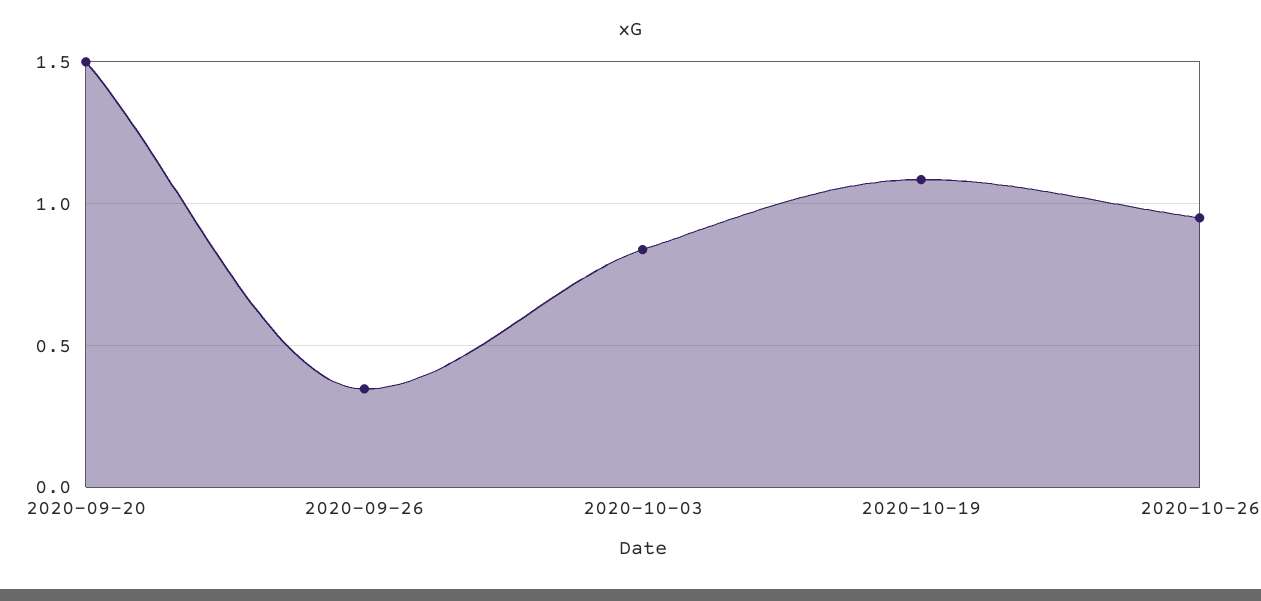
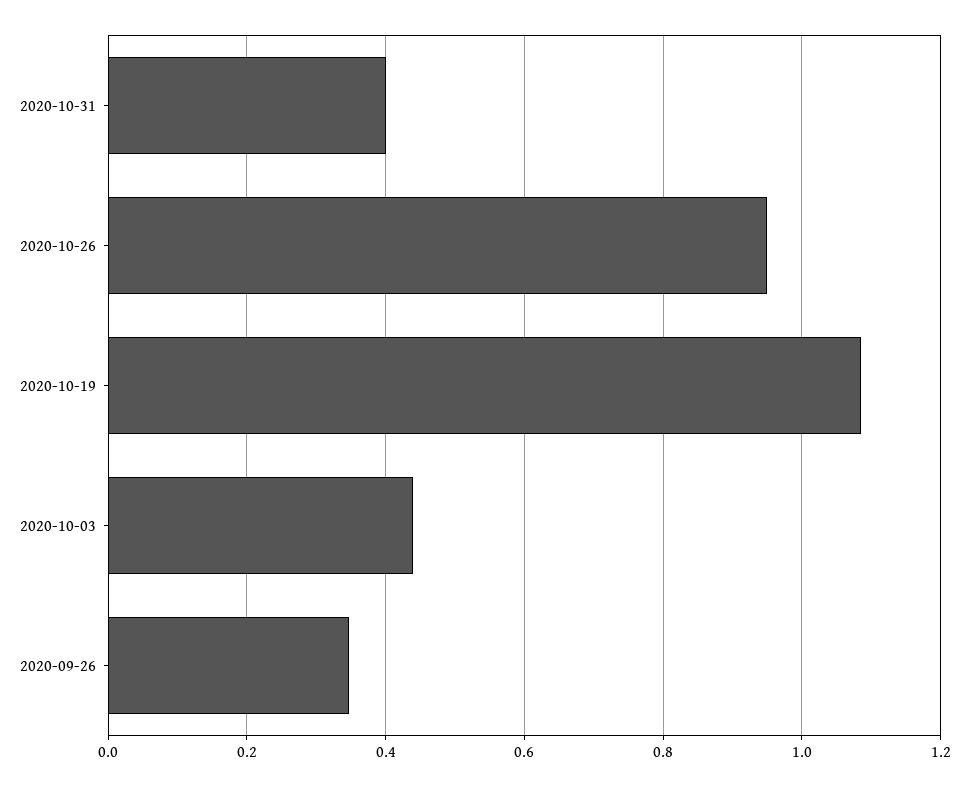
2020-09-20: 1.5 -> none
2020-10-03: 0.85 -> 0.44
2020-10-31: none -> 0.4

